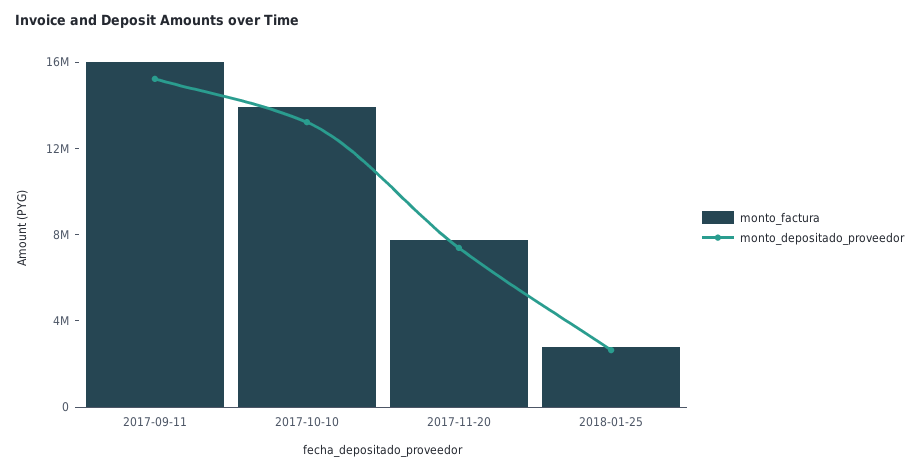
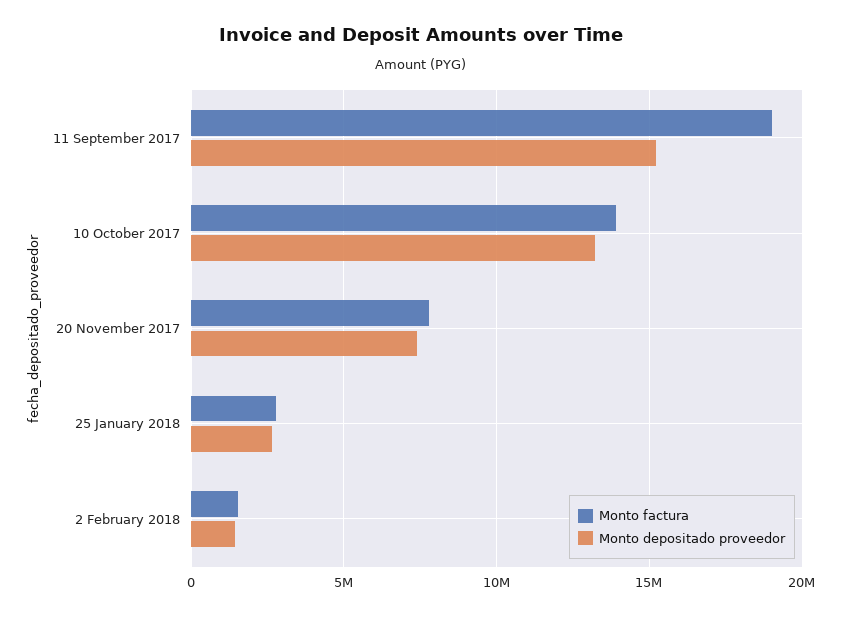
monto_factura, 2017-09-11: 16000000 -> 19000000
monto_factura, 2 February 2018: none -> 1500000
monto_depositado_proveedor, 2 February 2018: none -> 1500000

